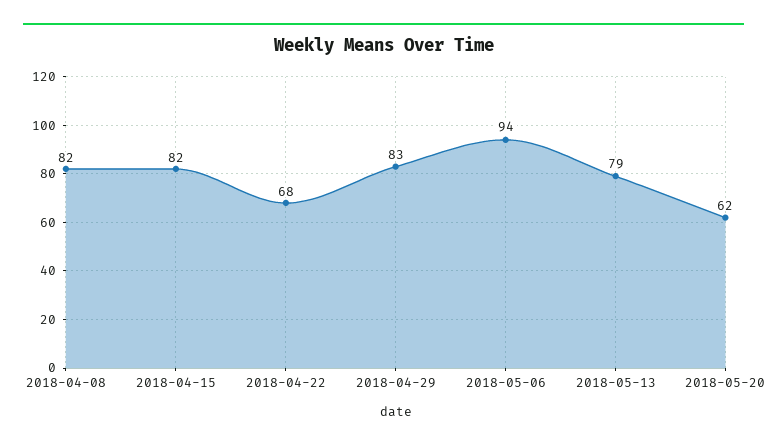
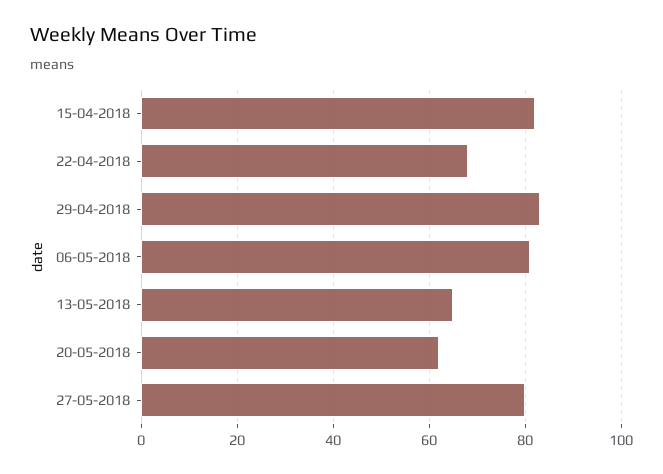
2018-04-08: 82 -> none
2018-05-06: 94 -> 80
2018-05-13: 79 -> 65
27-05-2018: none -> 80

